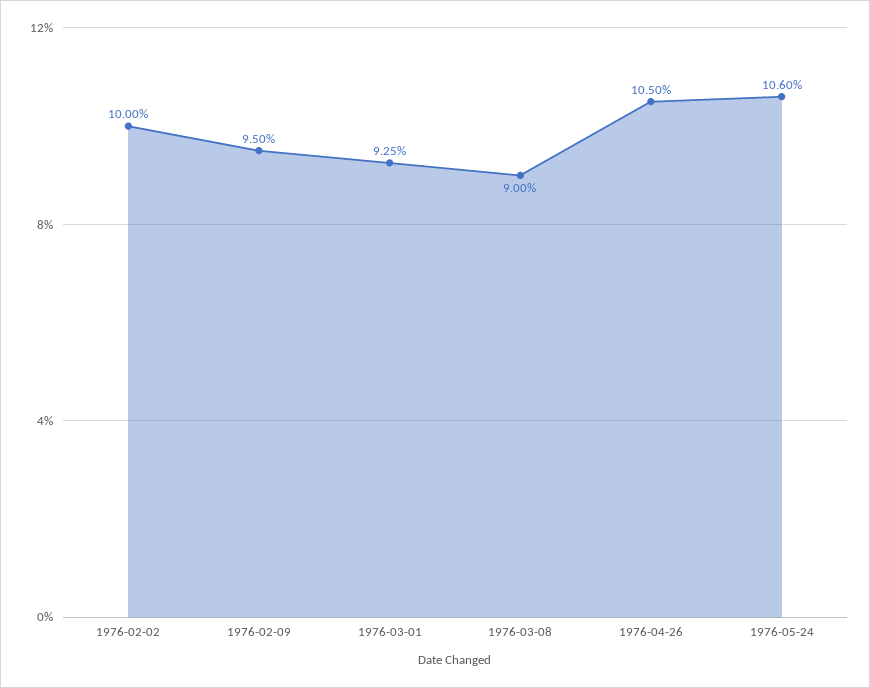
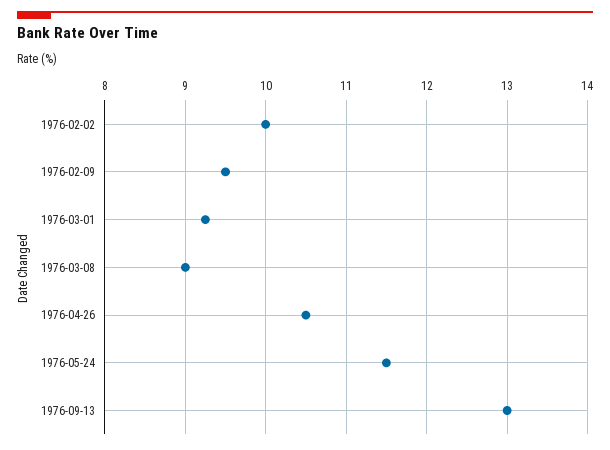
1976-05-24: 10.6 -> 11.5
1976-09-13: none -> 13

